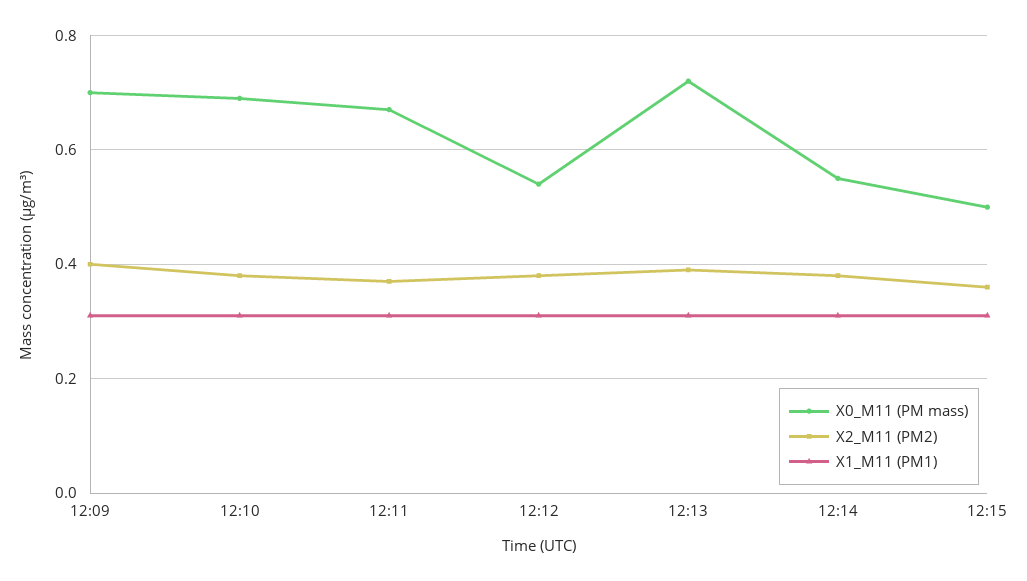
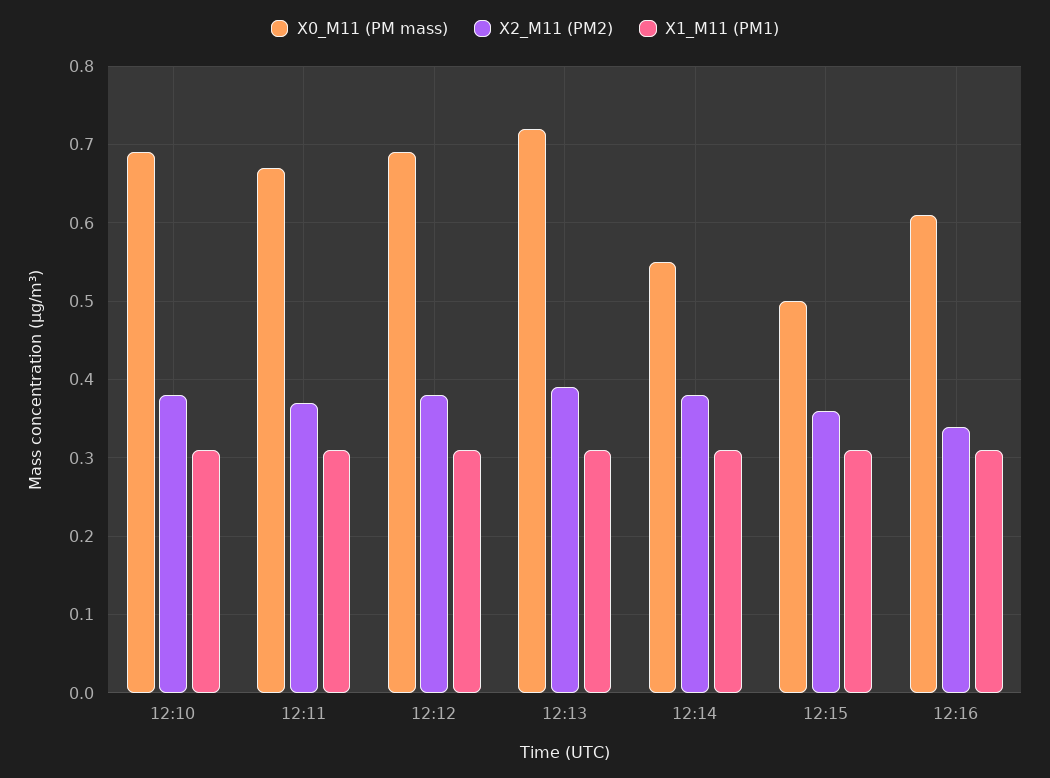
X0_M11 (PM mass), 12:09: 0.7 -> none
X2_M11 (PM2), 12:09: 0.4 -> none
X1_M11 (PM1), 12:09: 0.3 -> none
X0_M11 (PM mass), 12:12: 0.55 -> 0.69
X0_M11 (PM mass), 12:16: none -> 0.61
X2_M11 (PM2), 12:16: none -> 0.34
X1_M11 (PM1), 12:16: none -> 0.31

